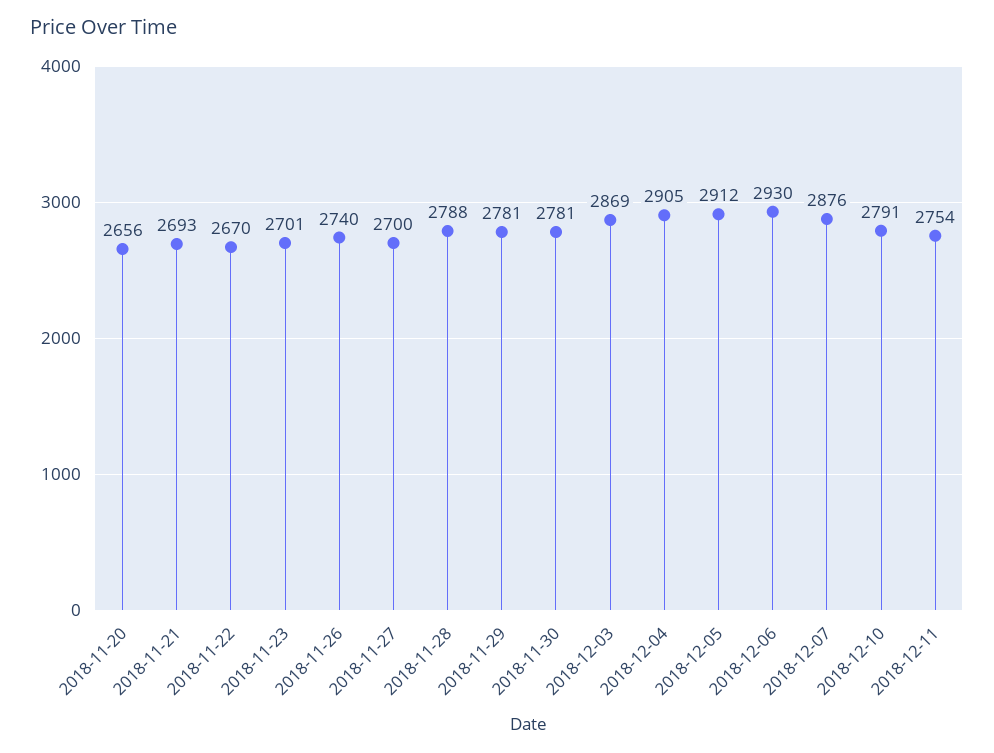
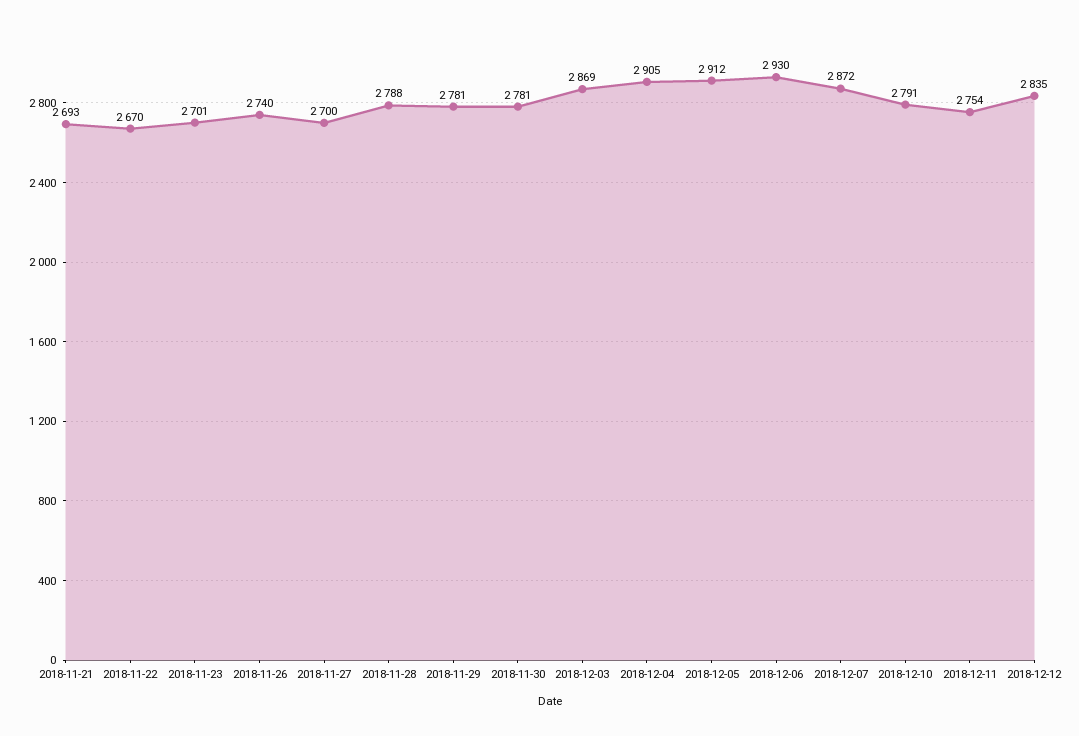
2018-11-20: 2656 -> none
2018-12-07: 2876 -> 2872
2018-12-12: none -> 2835

